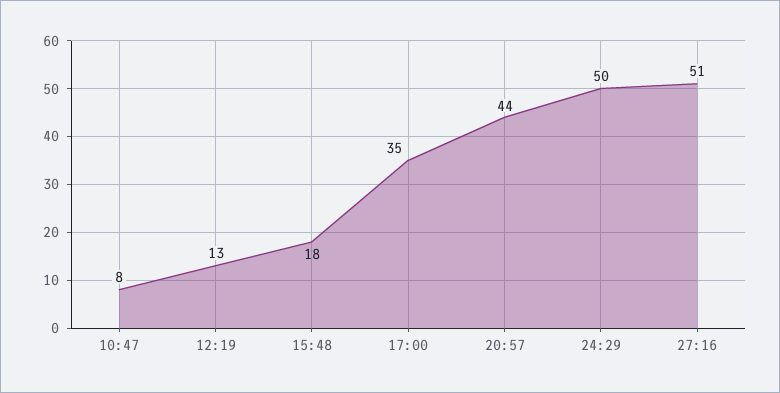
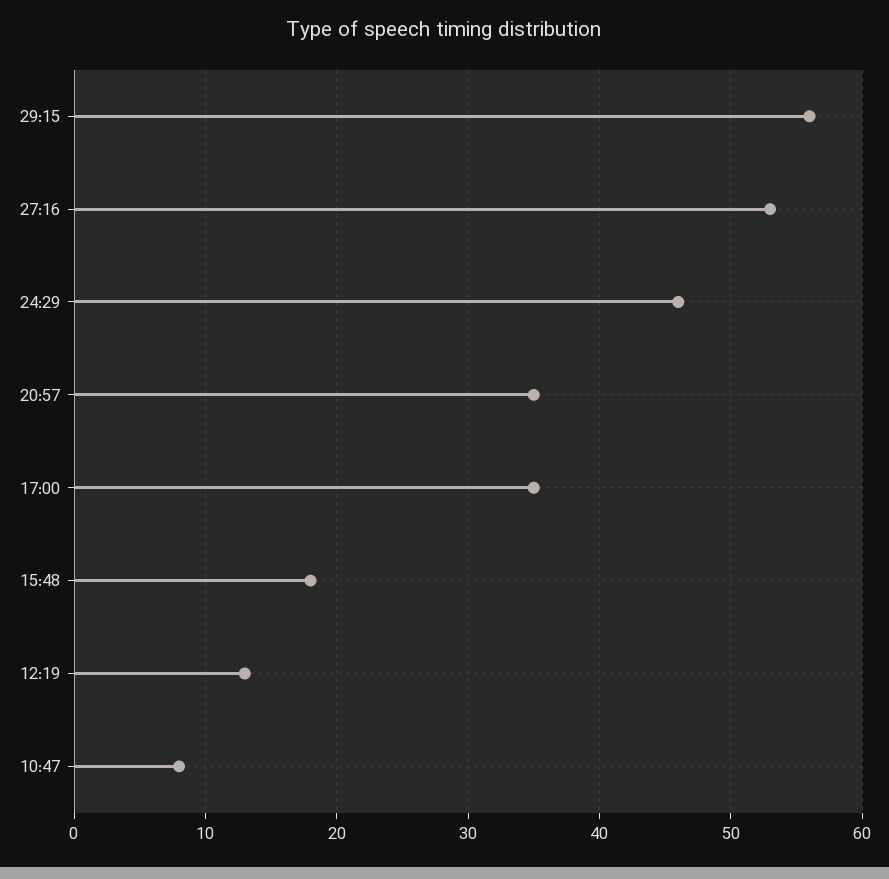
20:57: 44 -> 35
24:29: 50 -> 46
27:16: 51 -> 53
29:15: none -> 56

